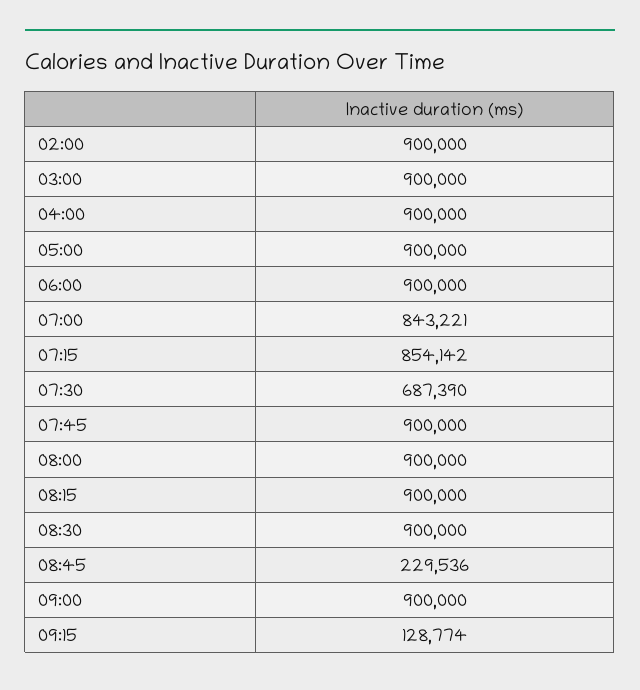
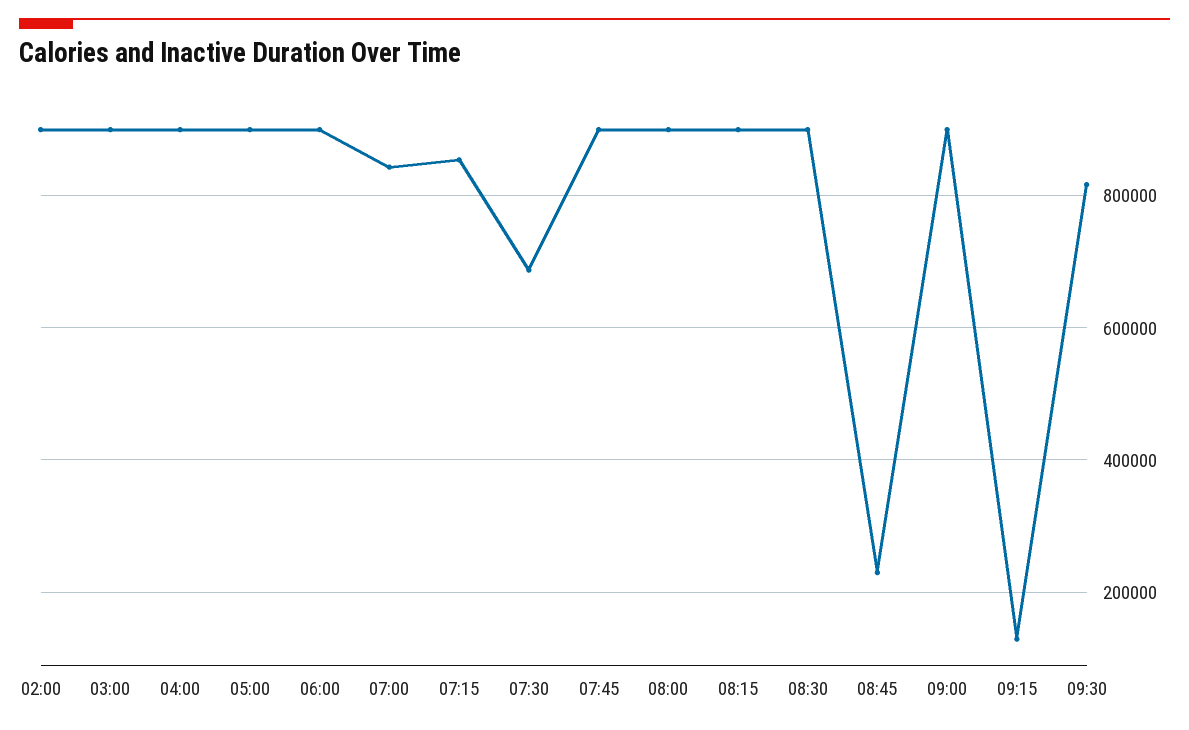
09:30: none -> 820000

